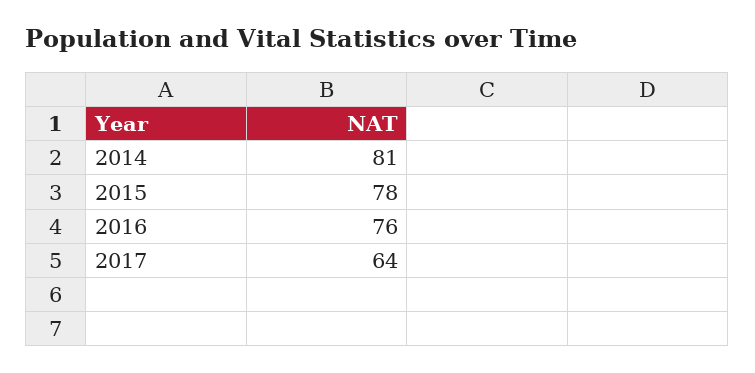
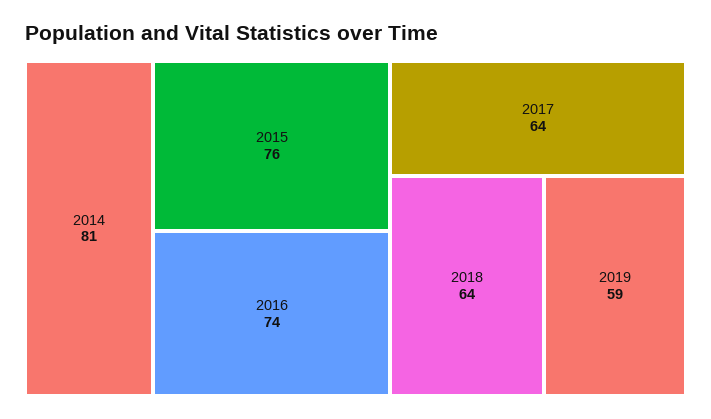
2015: 78 -> 76
2016: 76 -> 74
2018: none -> 64
2019: none -> 59

